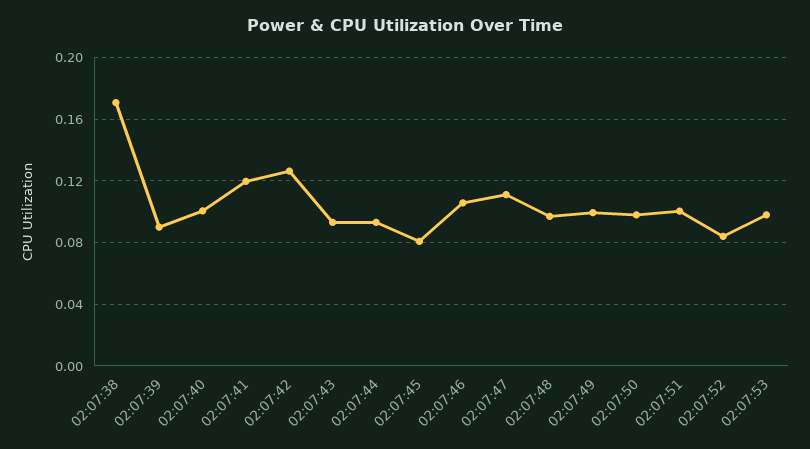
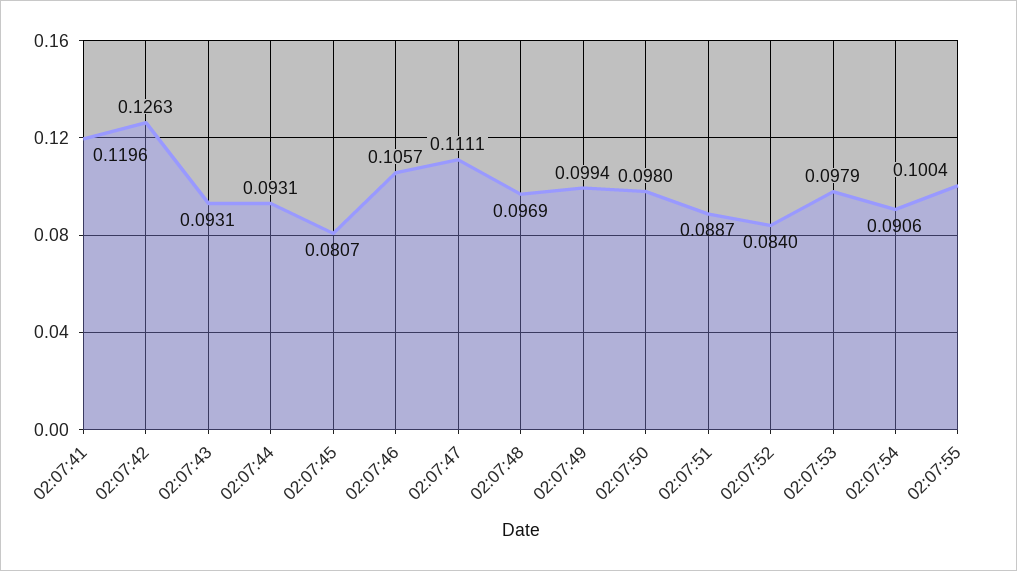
02:07:38: 0.17 -> none
02:07:39: 0.09 -> none
02:07:40: 0.1 -> none
02:07:51: 0.1 -> 0.0887
02:07:54: none -> 0.0906
02:07:55: none -> 0.1004

